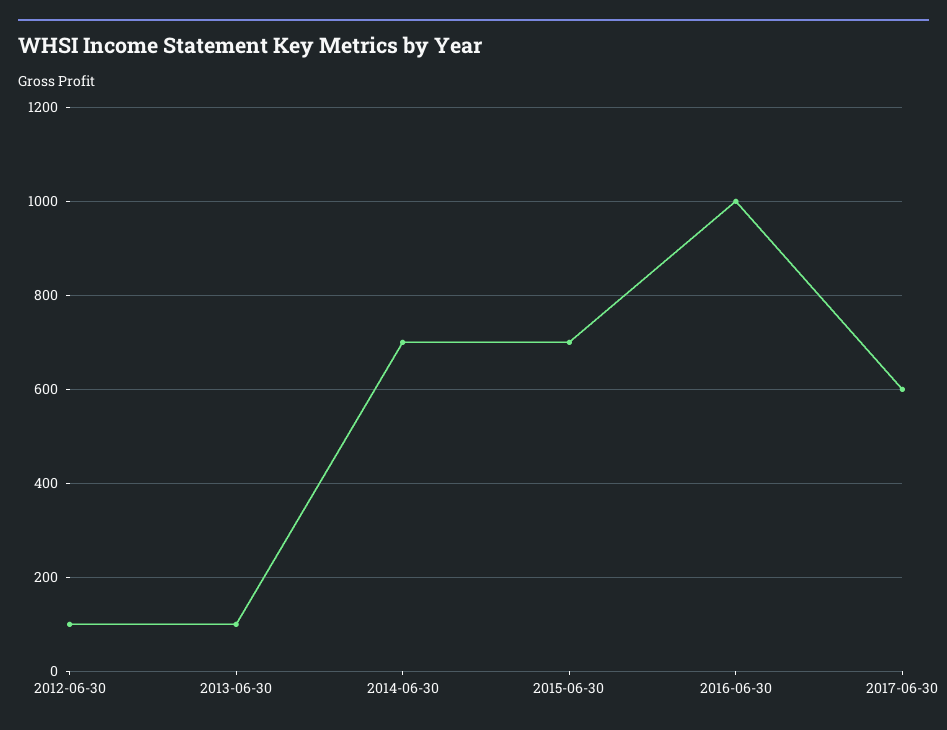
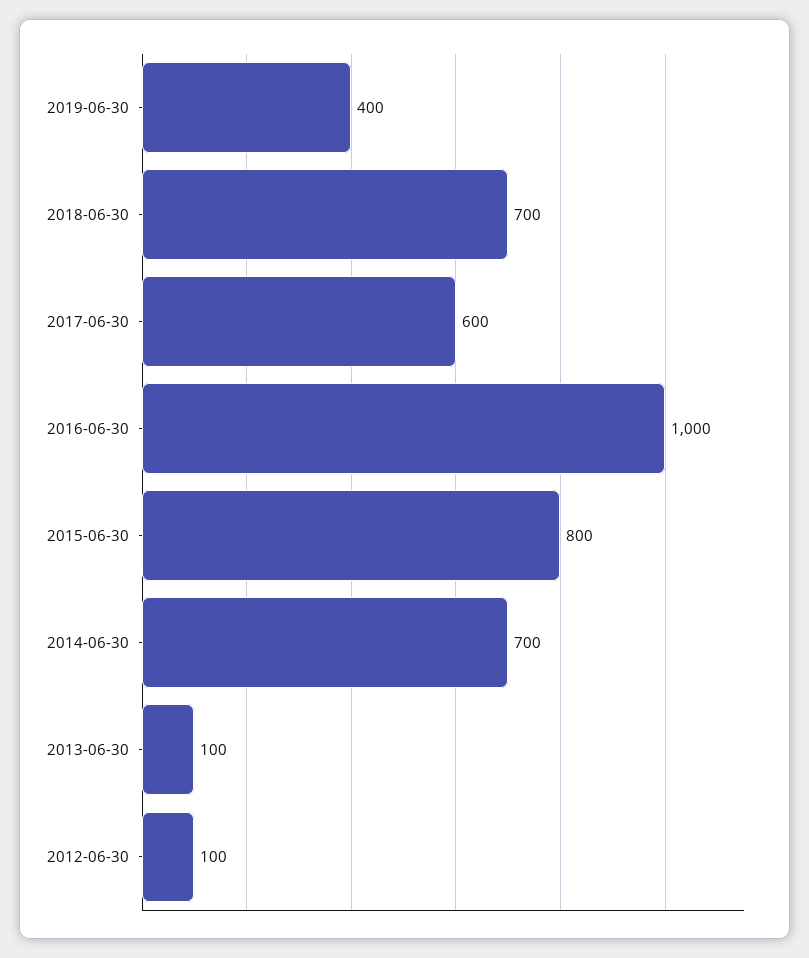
2015-06-30: 700 -> 800
2019-06-30: none -> 400
2018-06-30: none -> 700

